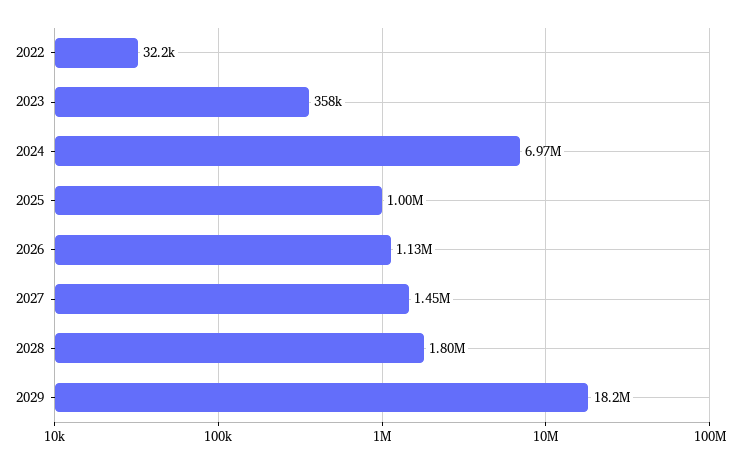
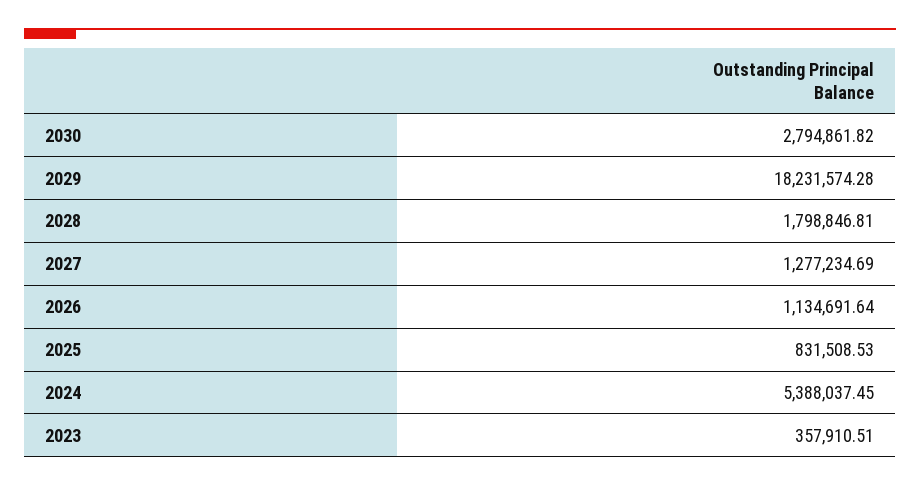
2022: 32200 -> none
2024: 6970000 -> 5388037.45
2025: 1000000 -> 831508.53
2027: 1450000 -> 1277234.69
2030: none -> 2794861.82

